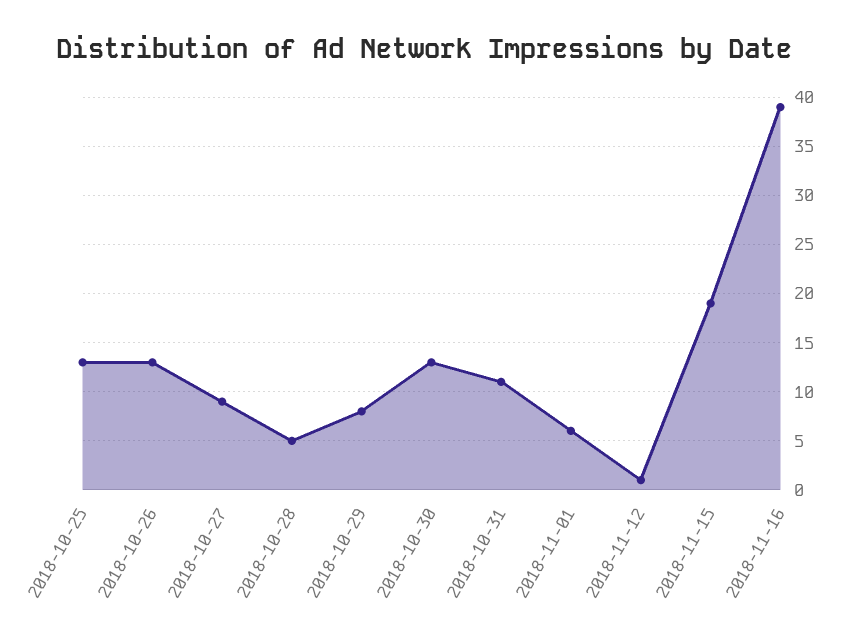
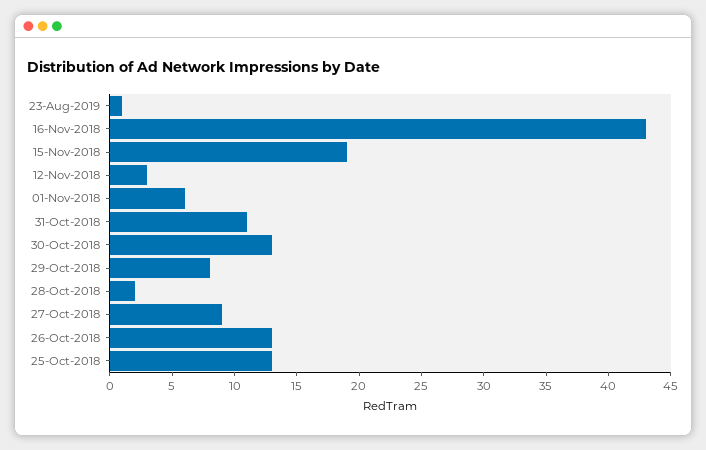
2018-10-28: 5 -> 2
2018-11-12: 1 -> 3
2018-11-16: 39 -> 43
23-Aug-2019: none -> 1

